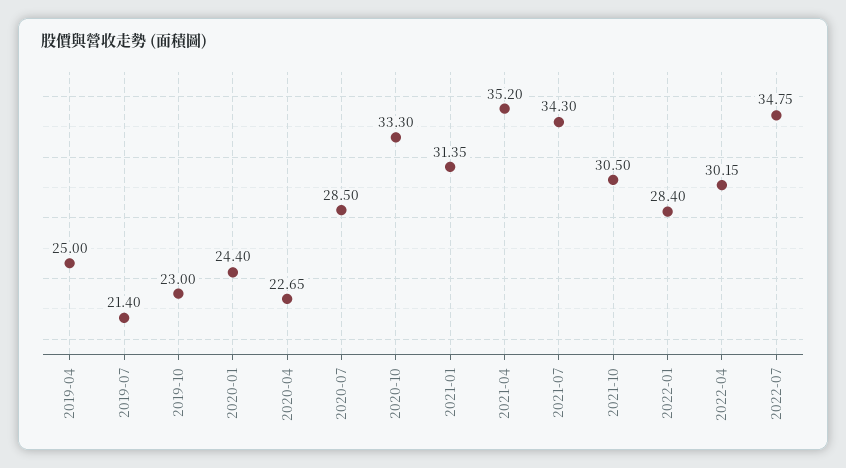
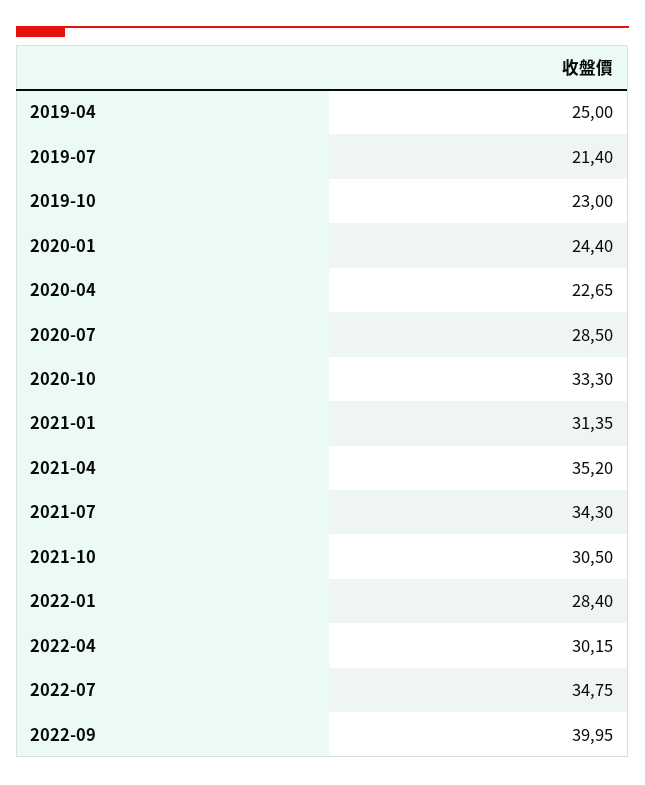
2022-09: none -> 39.95

